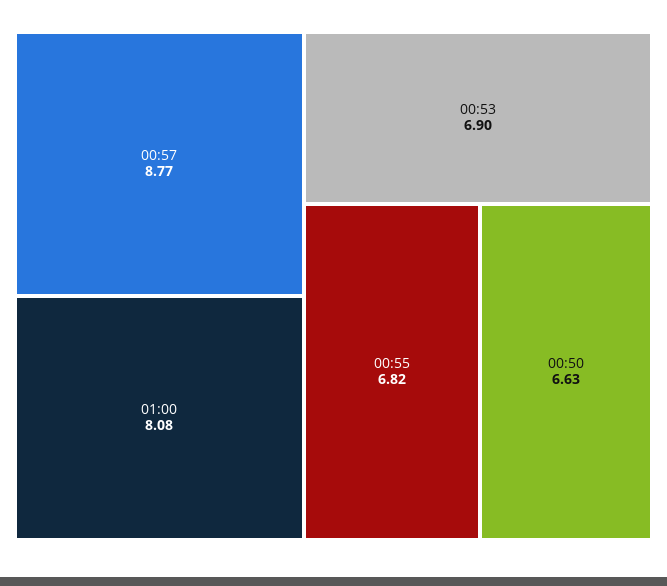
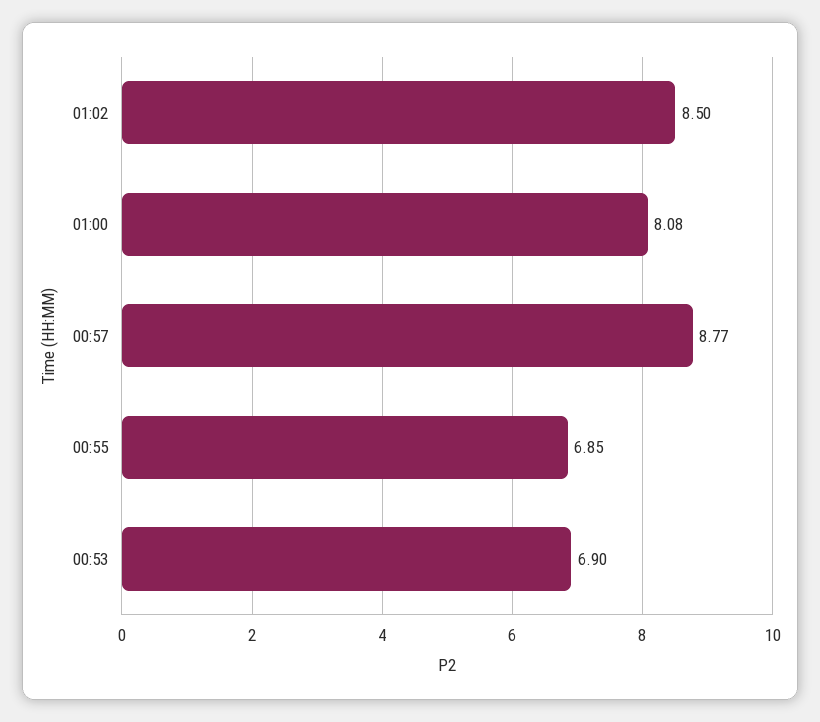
00:55: 6.82 -> 6.85
00:50: 6.63 -> none
01:02: none -> 8.5

